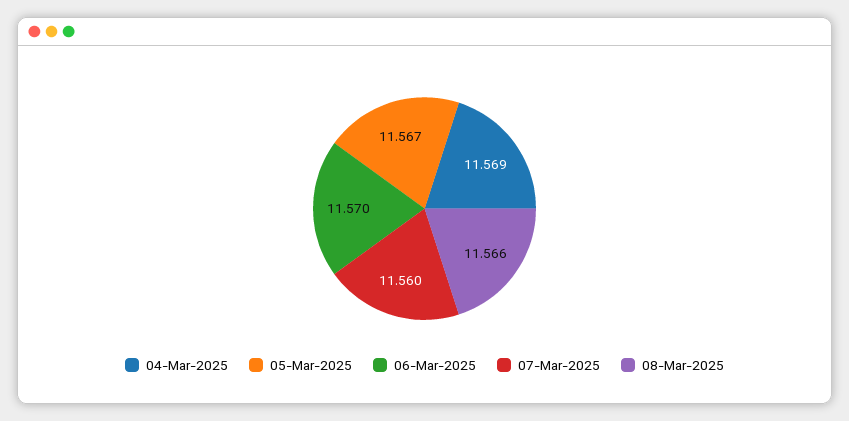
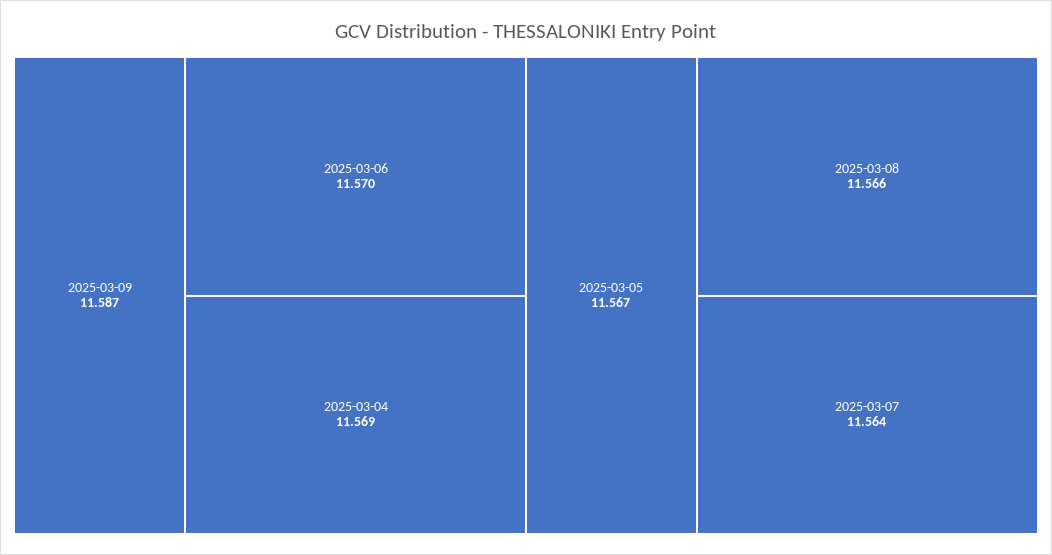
07-Mar-2025: 11.56 -> 11.564
2025-03-09: none -> 11.587

